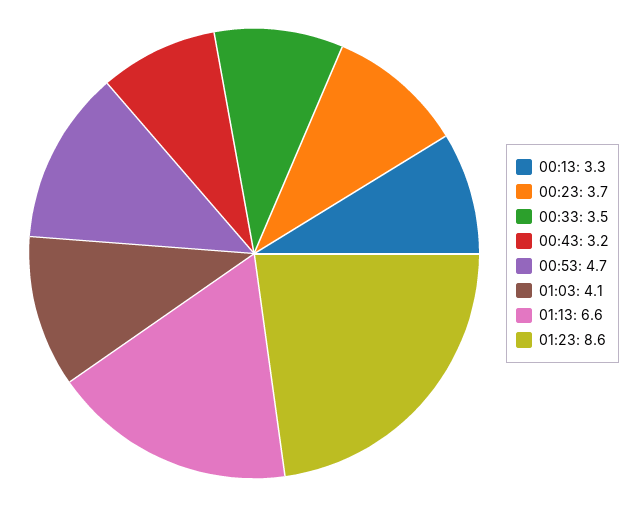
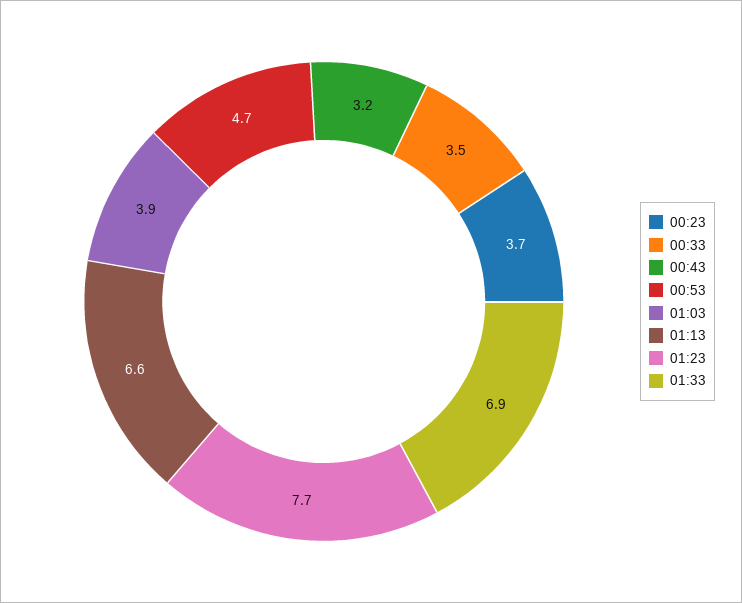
00:13: 3.3 -> none
01:03: 4.1 -> 3.9
01:23: 8.6 -> 7.7
01:33: none -> 6.9

